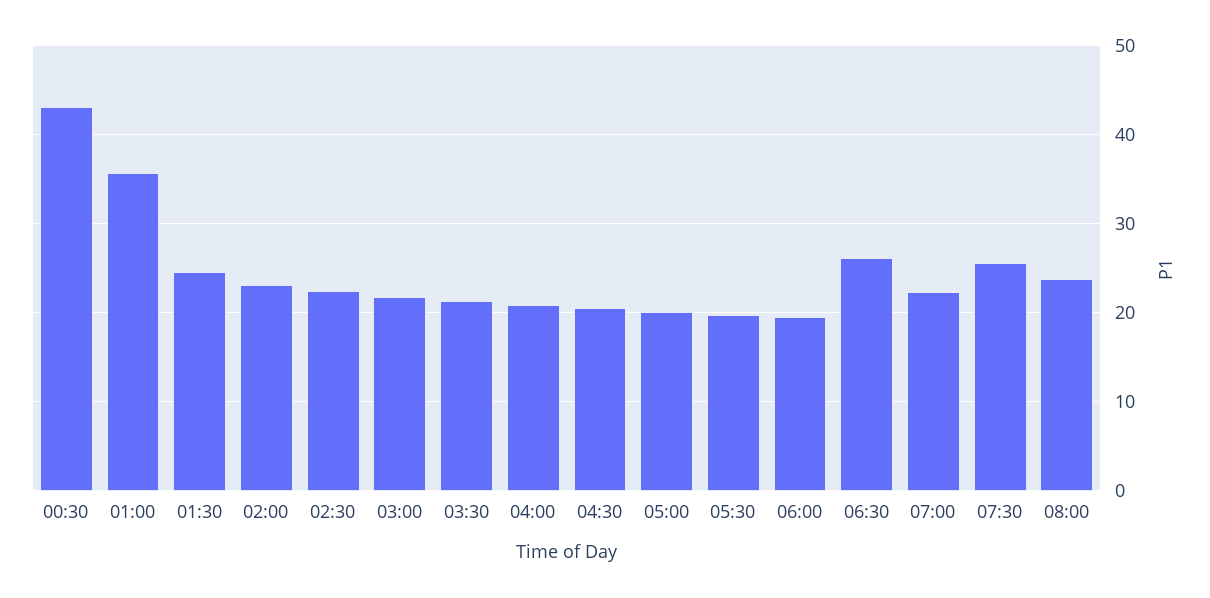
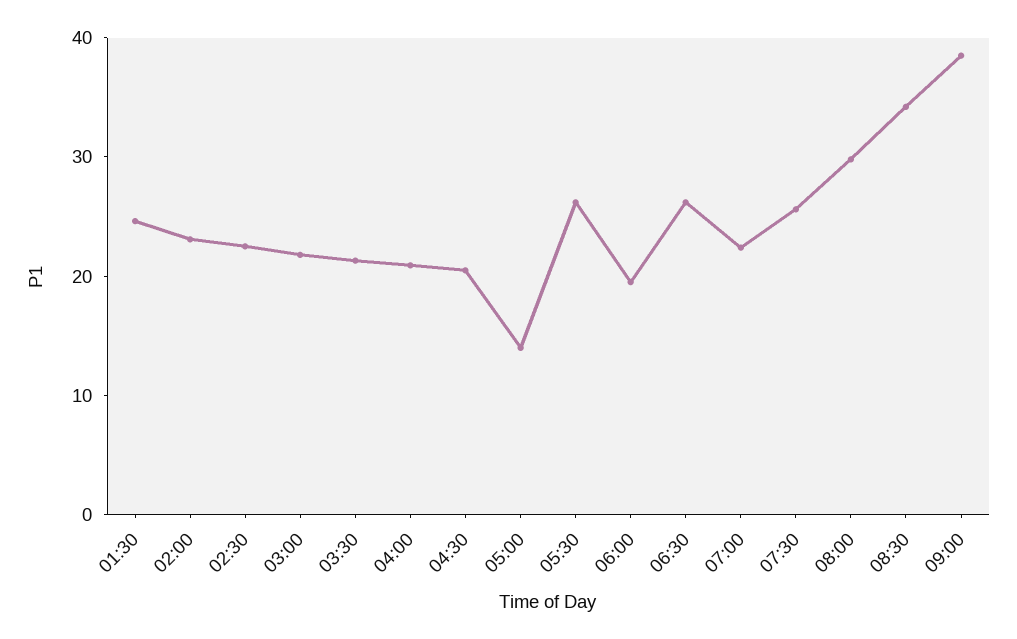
00:30: 43 -> none
01:00: 36 -> none
05:00: 20 -> 14
05:30: 20 -> 26
08:00: 24 -> 30
08:30: none -> 34
09:00: none -> 38

